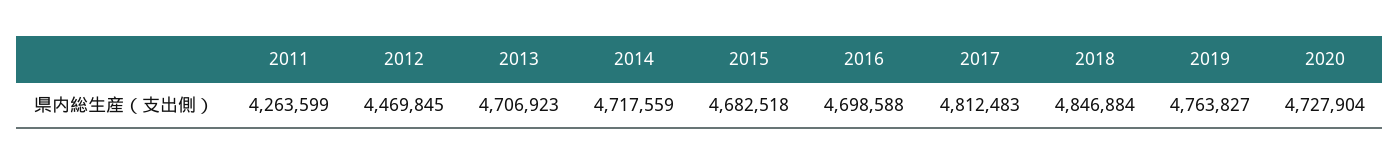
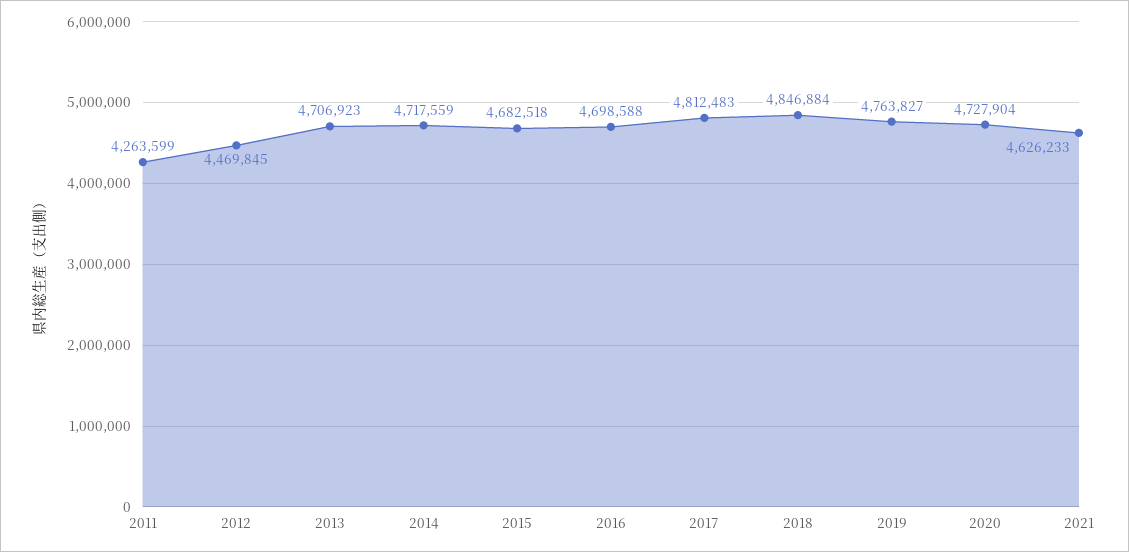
2021: none -> 4626233

